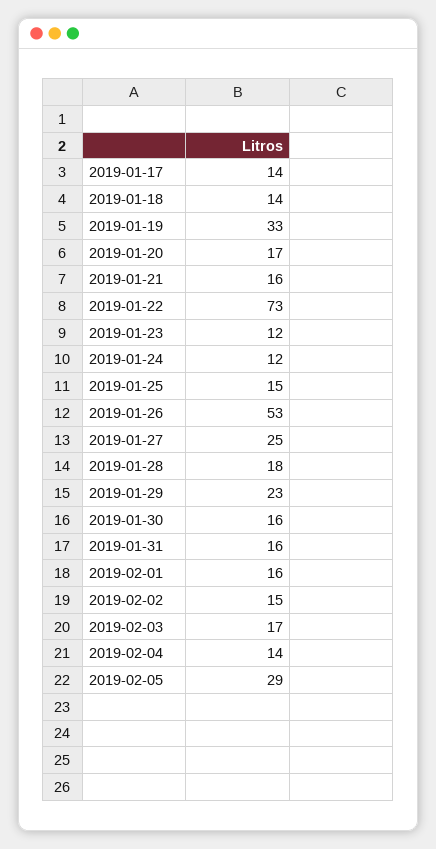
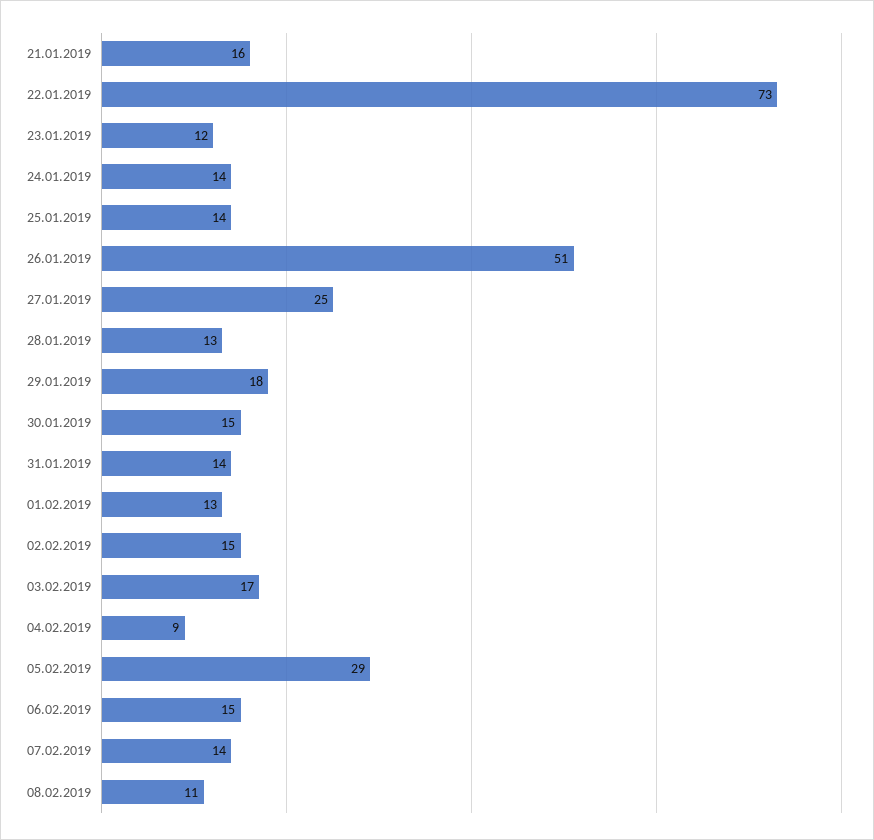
2019-01-17: 14 -> none
2019-01-18: 14 -> none
2019-01-19: 33 -> none
2019-01-20: 17 -> none
2019-01-24: 12 -> 14
2019-01-25: 15 -> 14
2019-01-26: 53 -> 51
2019-01-28: 18 -> 13
2019-01-29: 23 -> 18
2019-01-30: 16 -> 15
2019-01-31: 16 -> 14
2019-02-01: 16 -> 13
2019-02-04: 14 -> 9
06.02.2019: none -> 15
07.02.2019: none -> 14
08.02.2019: none -> 11

